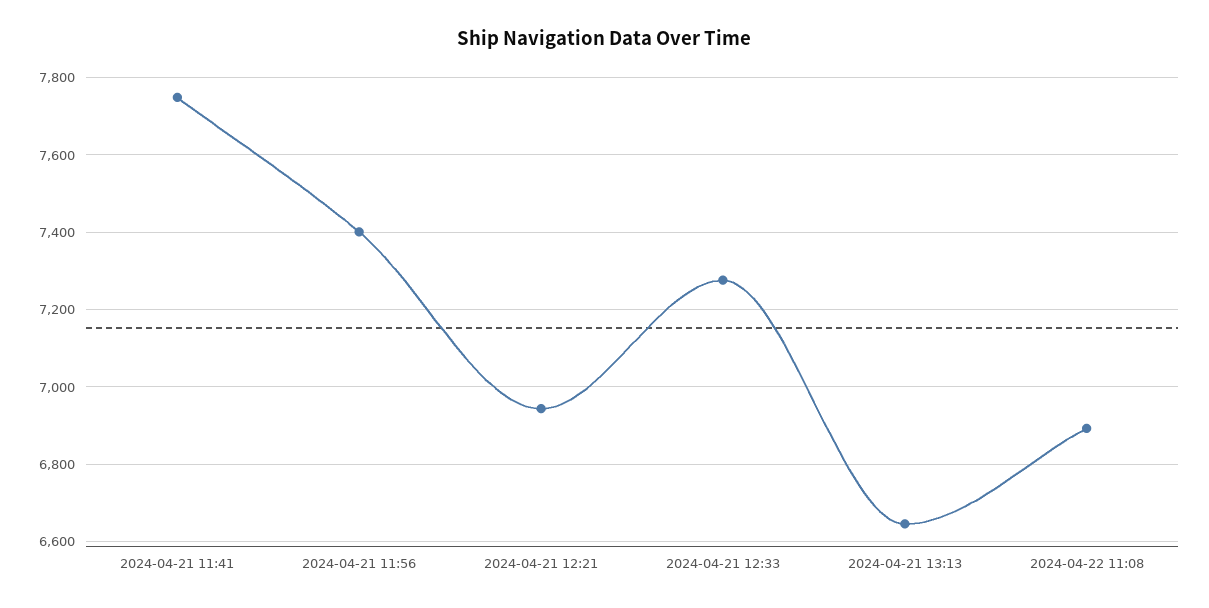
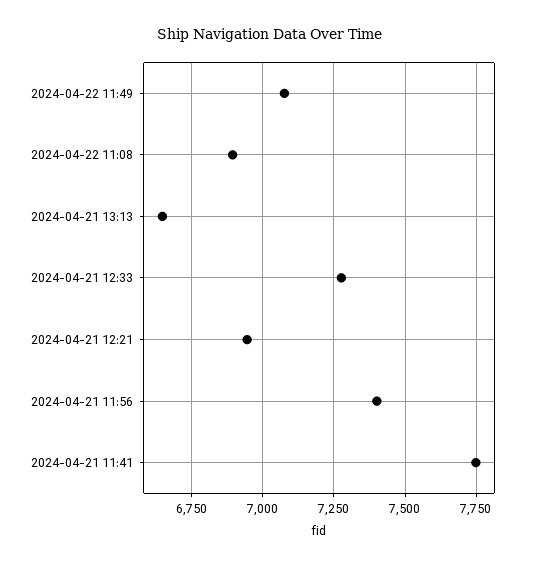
2024-04-22 11:49: none -> 7075

